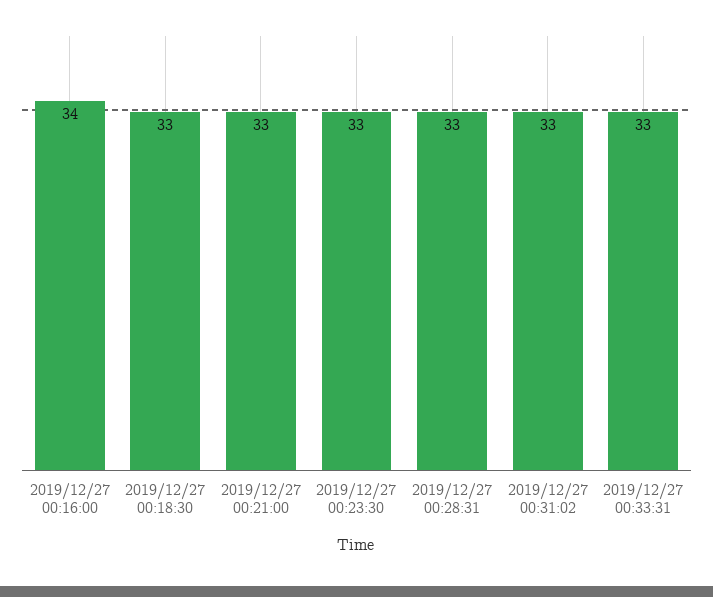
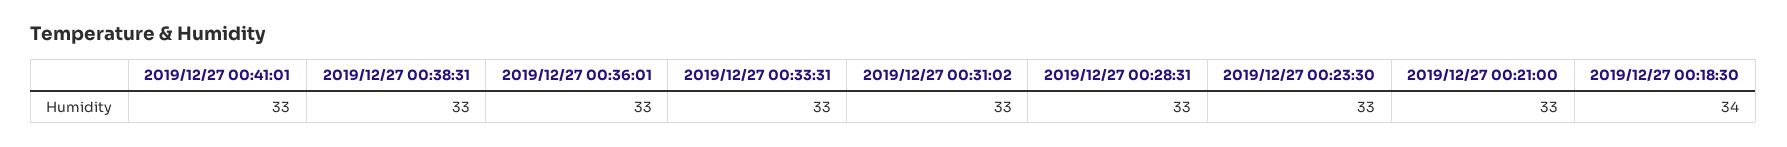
2019/12/27 00:16:00: 34 -> none
2019/12/27 00:18:30: 33 -> 34
2019/12/27 00:41:01: none -> 33
2019/12/27 00:38:31: none -> 33
2019/12/27 00:36:01: none -> 33

